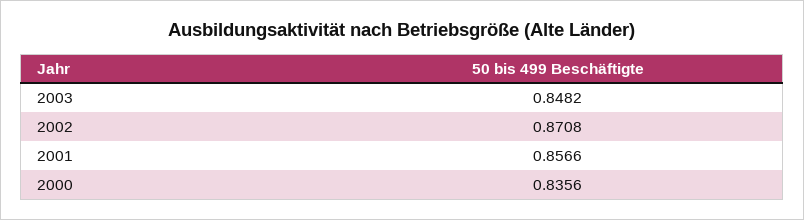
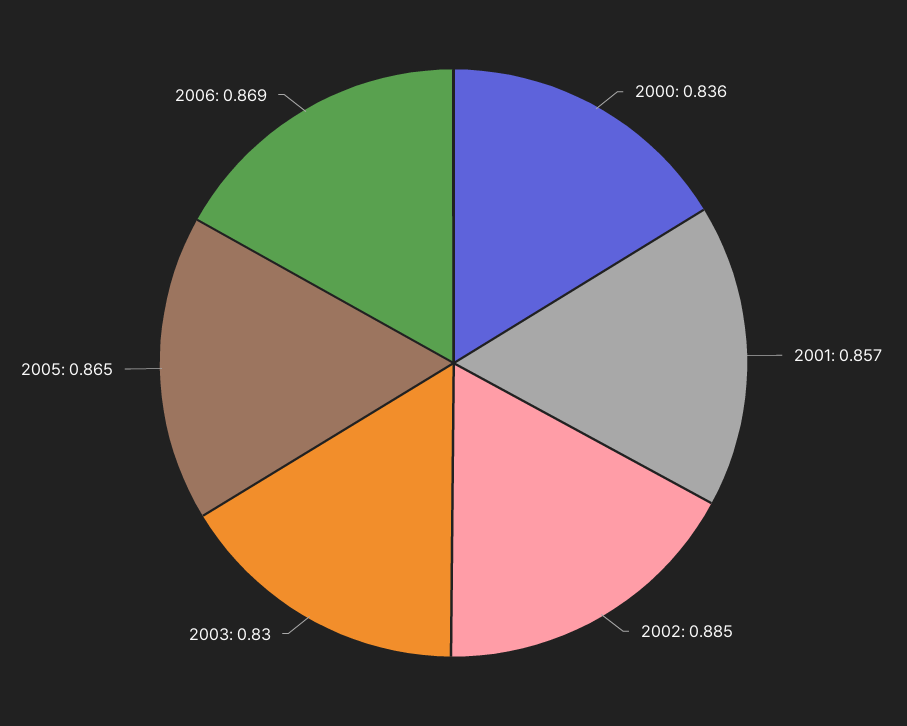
2003: 0.8482 -> 0.83
2002: 0.8708 -> 0.885
2005: none -> 0.865
2006: none -> 0.869

